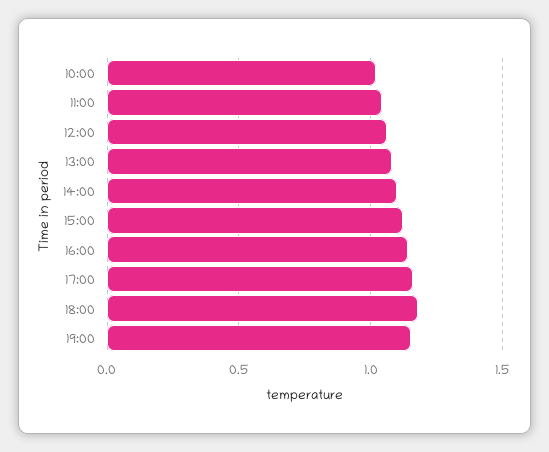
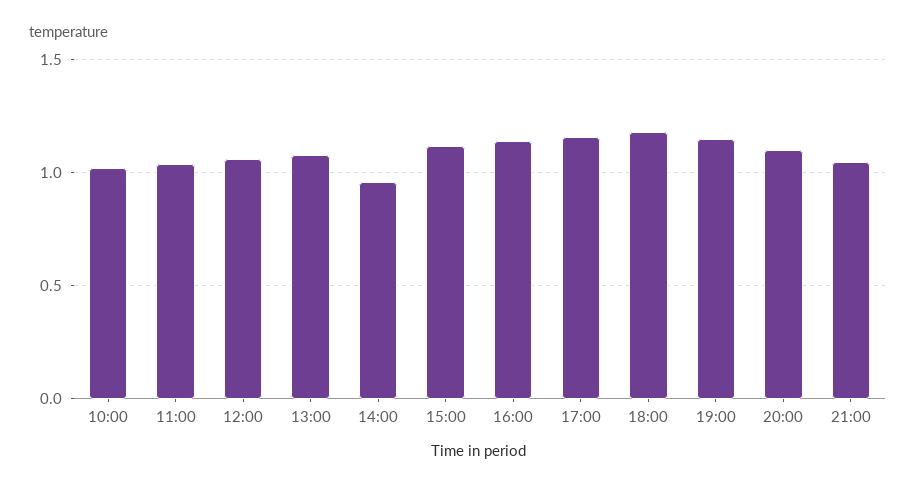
14:00: 1.1 -> 0.95
20:00: none -> 1.1
21:00: none -> 1.05

